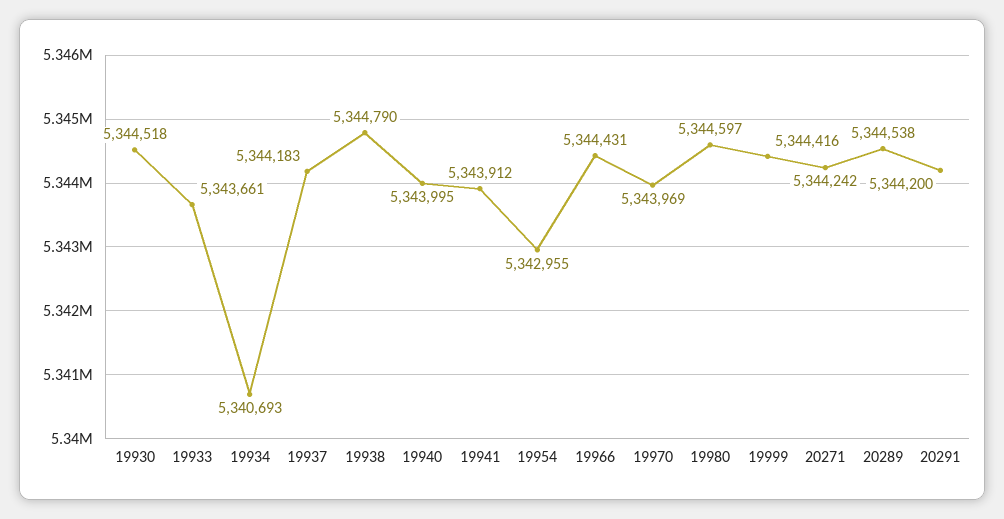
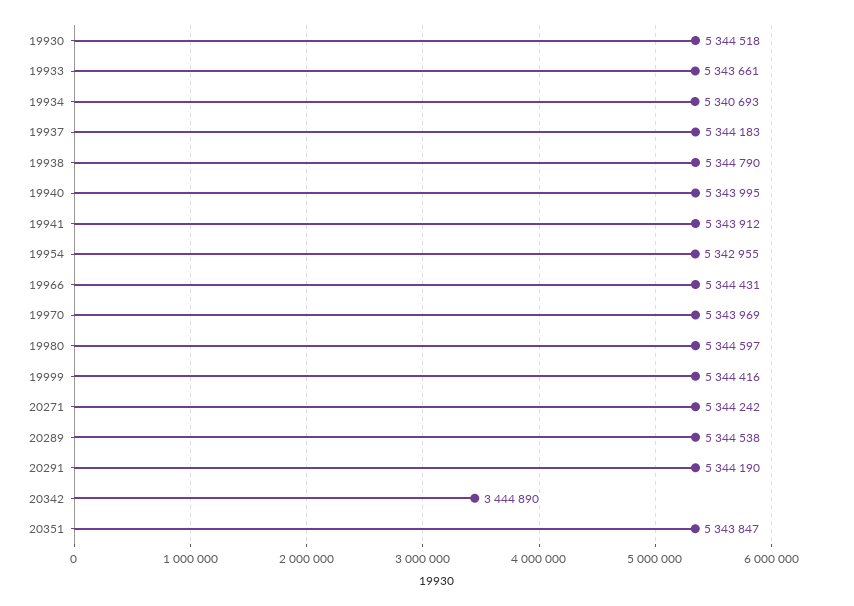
20291: 5344200 -> 5344190
20342: none -> 3444890
20351: none -> 5343847

